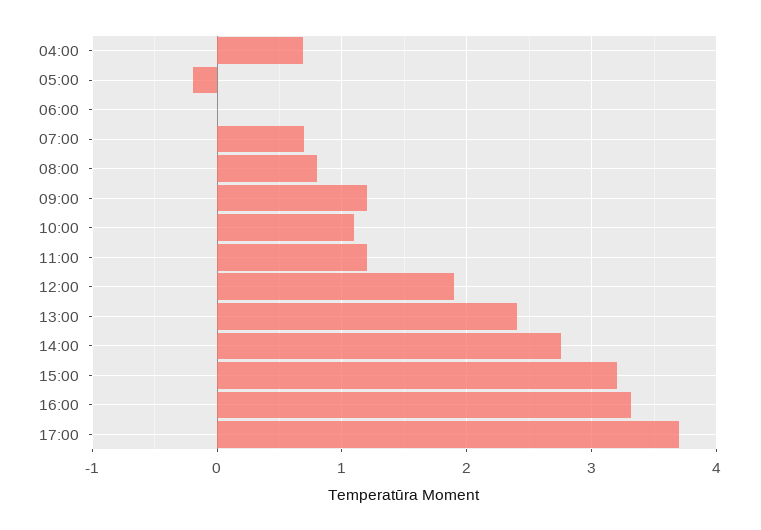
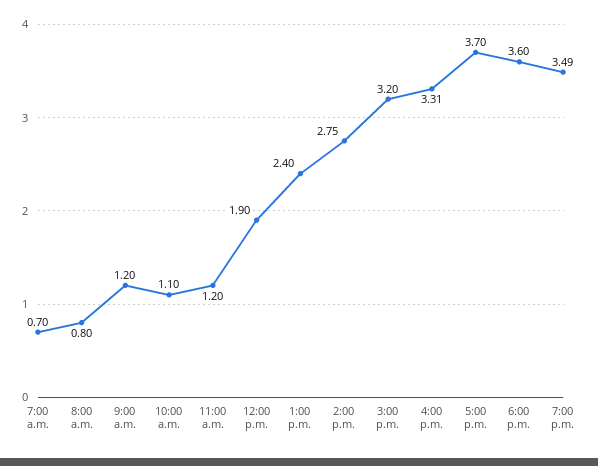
04:00: 0.7 -> none
05:00: -0.2 -> none
06:00: 0 -> none
6:00 p.m.: none -> 3.6
7:00 p.m.: none -> 3.49

